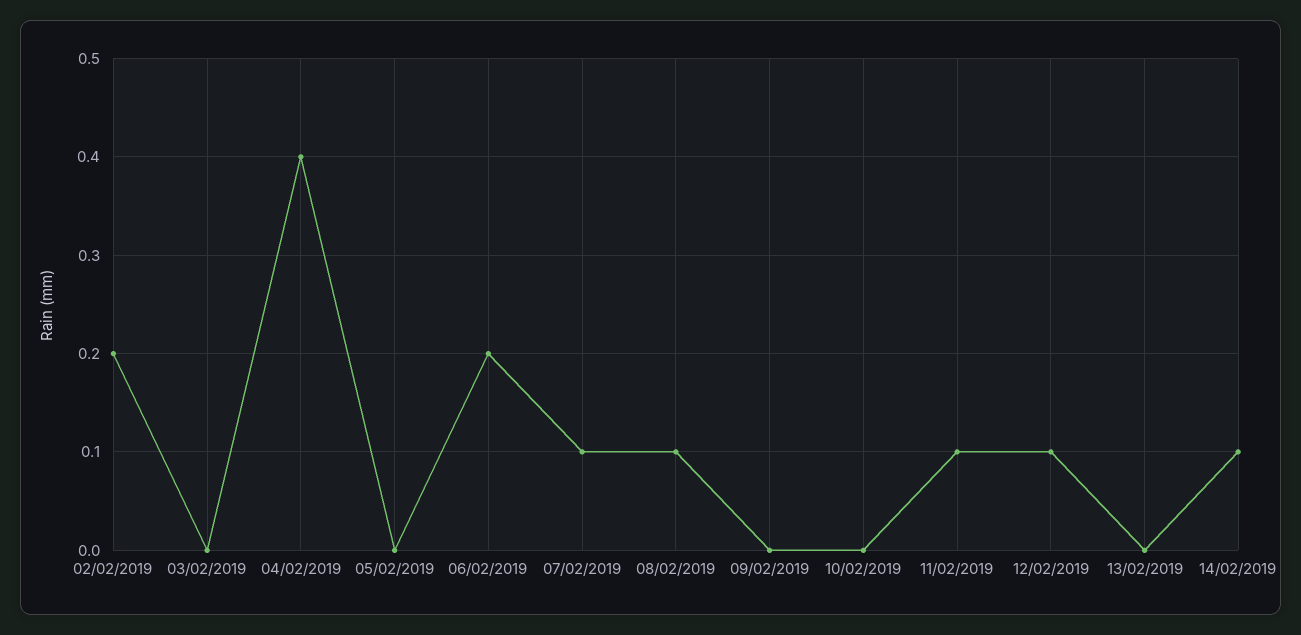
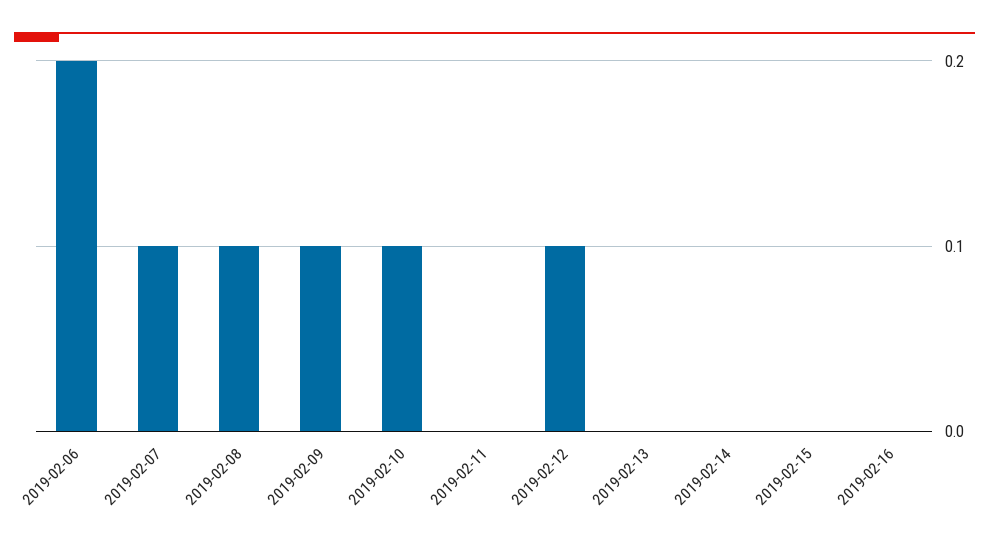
02/02/2019: 0.2 -> none
03/02/2019: 0 -> none
04/02/2019: 0.4 -> none
05/02/2019: 0 -> none
09/02/2019: 0 -> 0.1
10/02/2019: 0 -> 0.1
11/02/2019: 0.1 -> 0
14/02/2019: 0.1 -> 0
2019-02-15: none -> 0
2019-02-16: none -> 0

